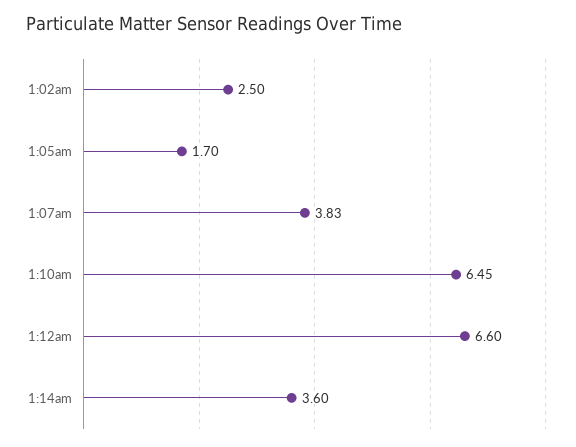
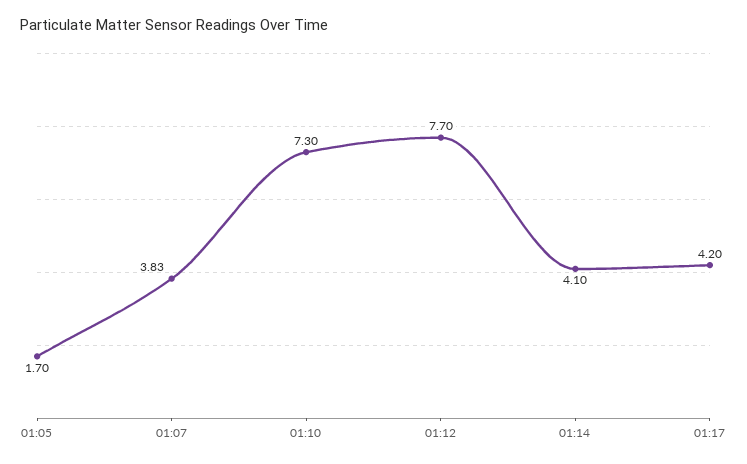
1:02am: 2.5 -> none
1:10am: 6.45 -> 7.3
1:12am: 6.6 -> 7.7
1:14am: 3.6 -> 4.1
01:17: none -> 4.2

